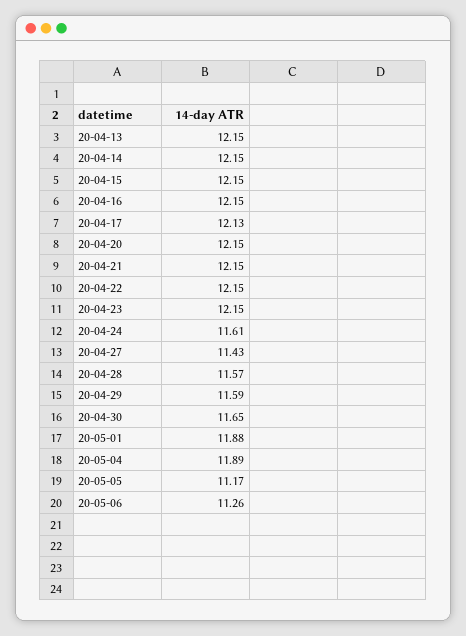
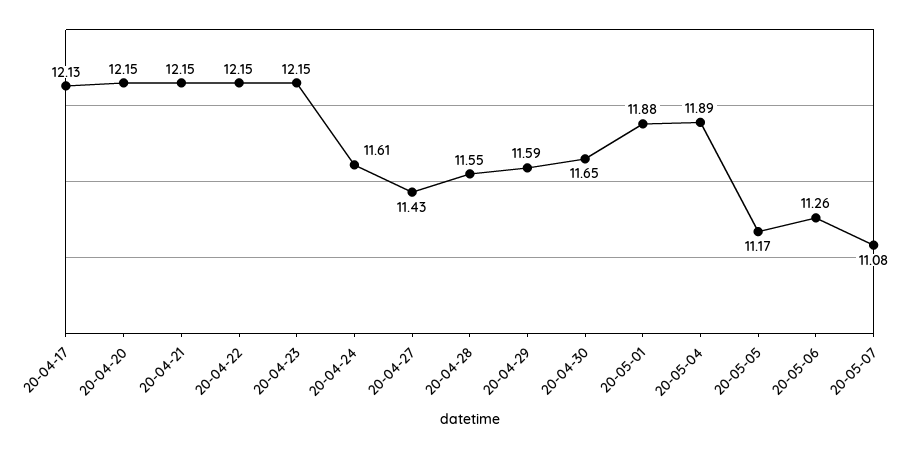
20-04-13: 12.15 -> none
20-04-14: 12.15 -> none
20-04-15: 12.15 -> none
20-04-16: 12.15 -> none
20-04-28: 11.57 -> 11.55
20-05-07: none -> 11.08

